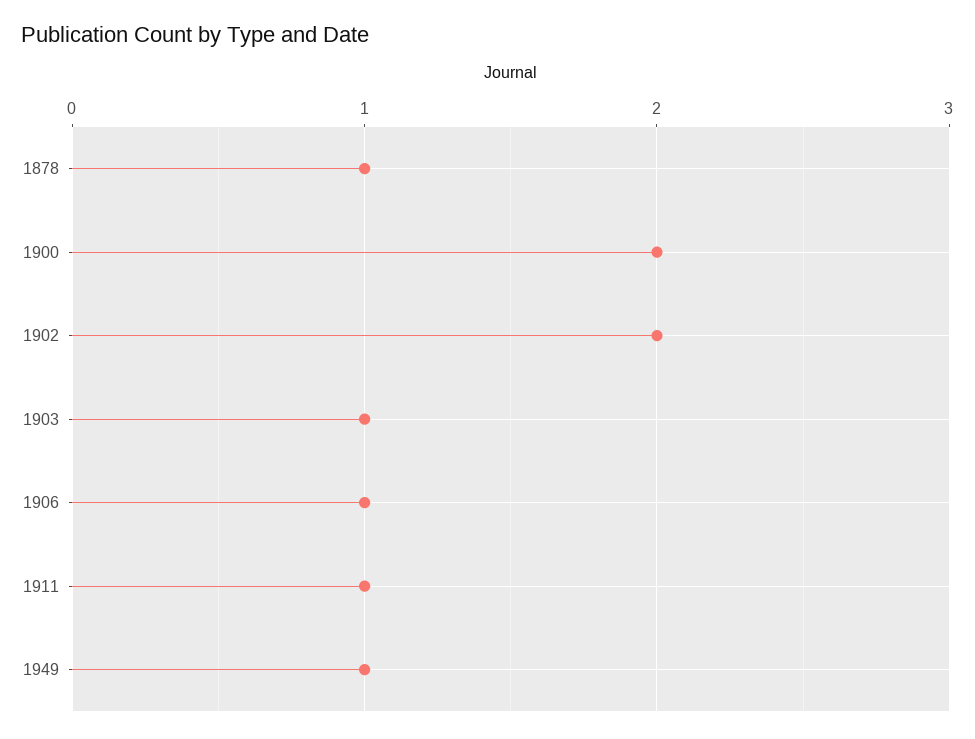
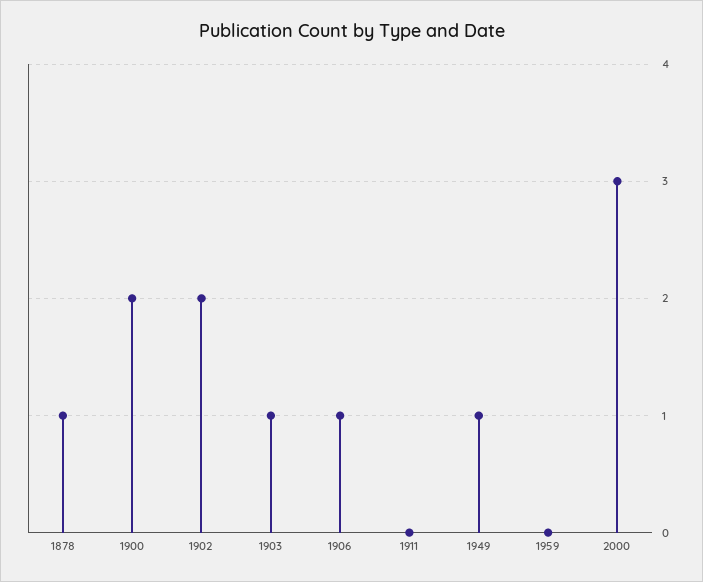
1911: 1 -> 0
1959: none -> 0
2000: none -> 3

